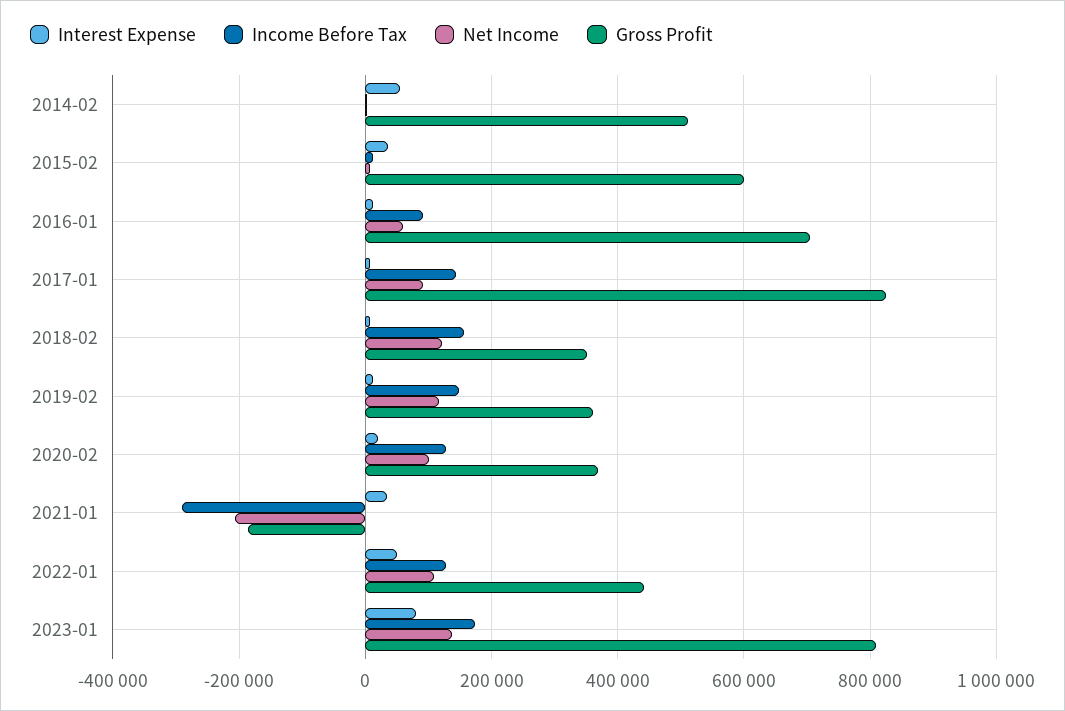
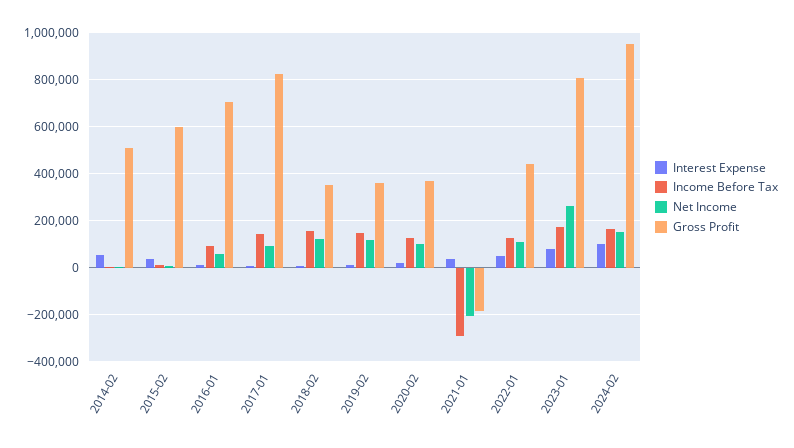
Net Income, 2023-01: 140000 -> 250000
Interest Expense, 2024-02: none -> 100000
Income Before Tax, 2024-02: none -> 150000
Net Income, 2024-02: none -> 150000
Gross Profit, 2024-02: none -> 950000

